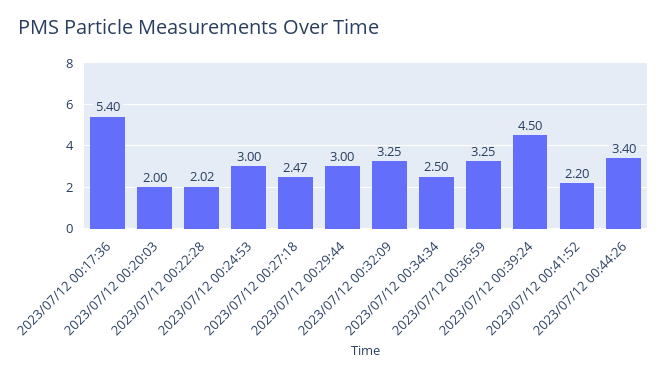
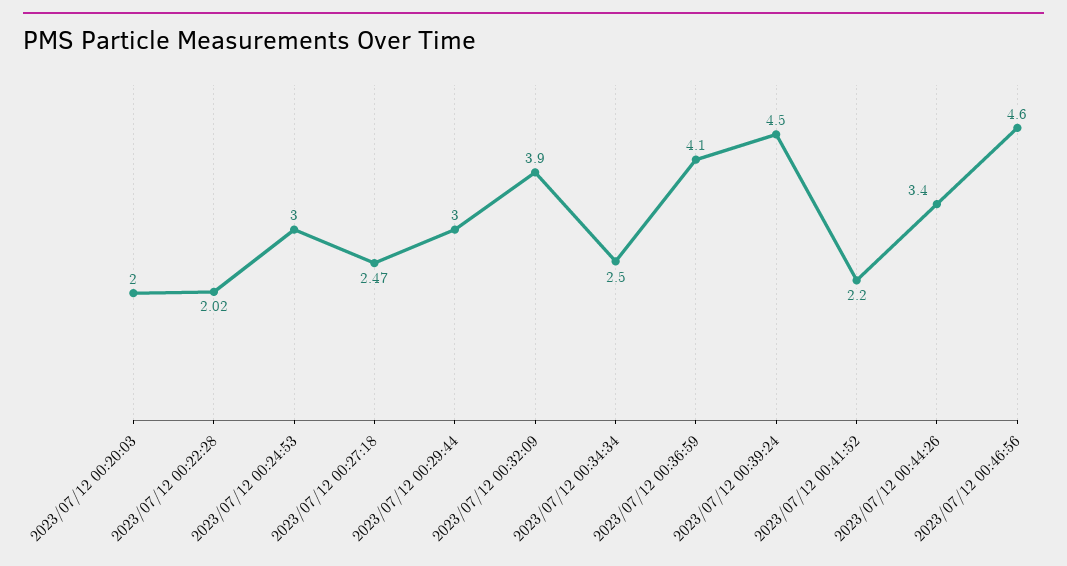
2023/07/12 00:17:36: 5.4 -> none
2023/07/12 00:32:09: 3.25 -> 3.9
2023/07/12 00:36:59: 3.25 -> 4.1
2023/07/12 00:46:56: none -> 4.6

